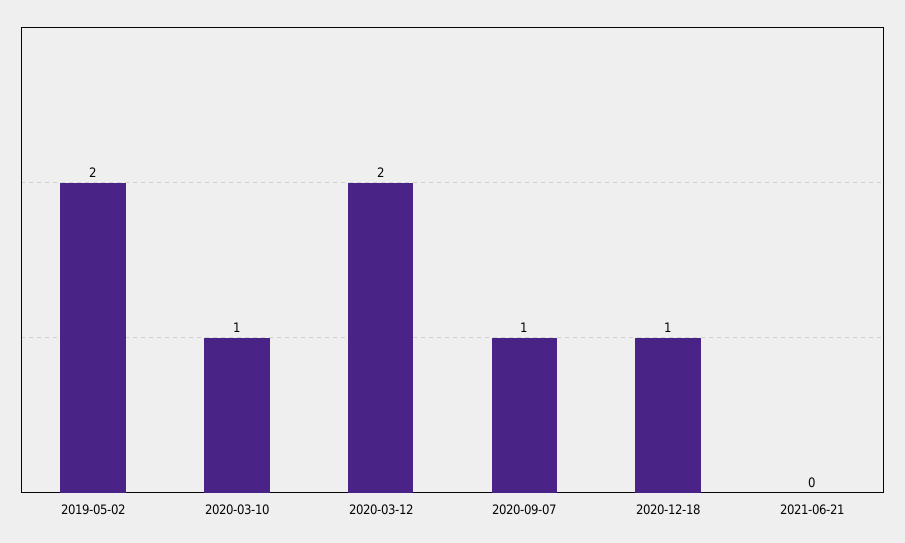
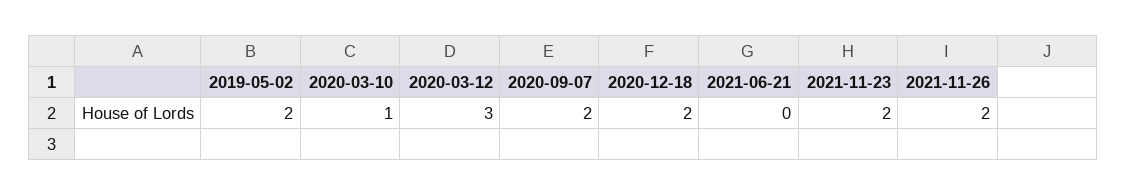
2020-03-12: 2 -> 3
2020-09-07: 1 -> 2
2020-12-18: 1 -> 2
2021-11-23: none -> 2
2021-11-26: none -> 2

